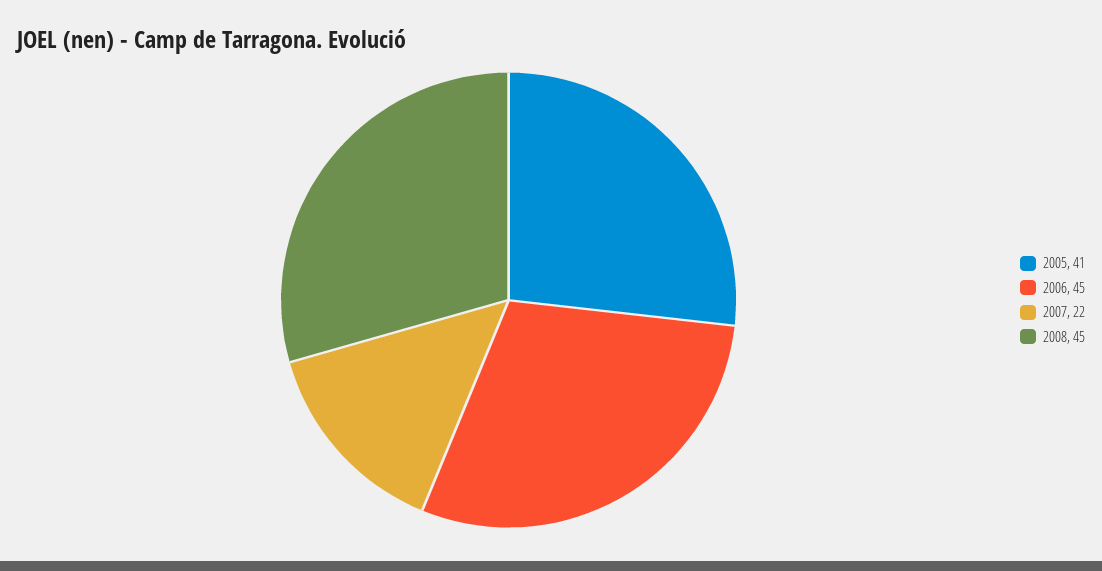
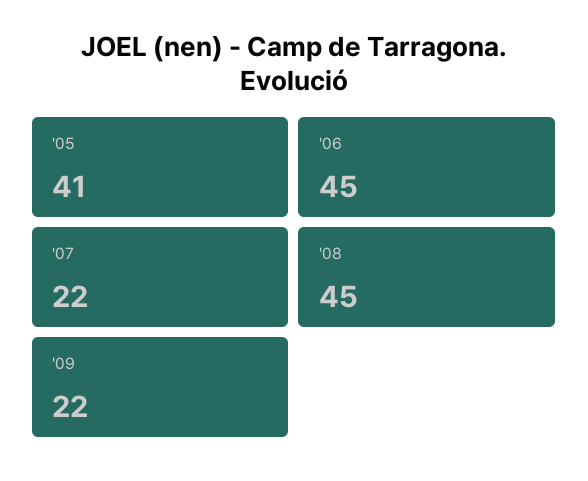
'09: none -> 22

